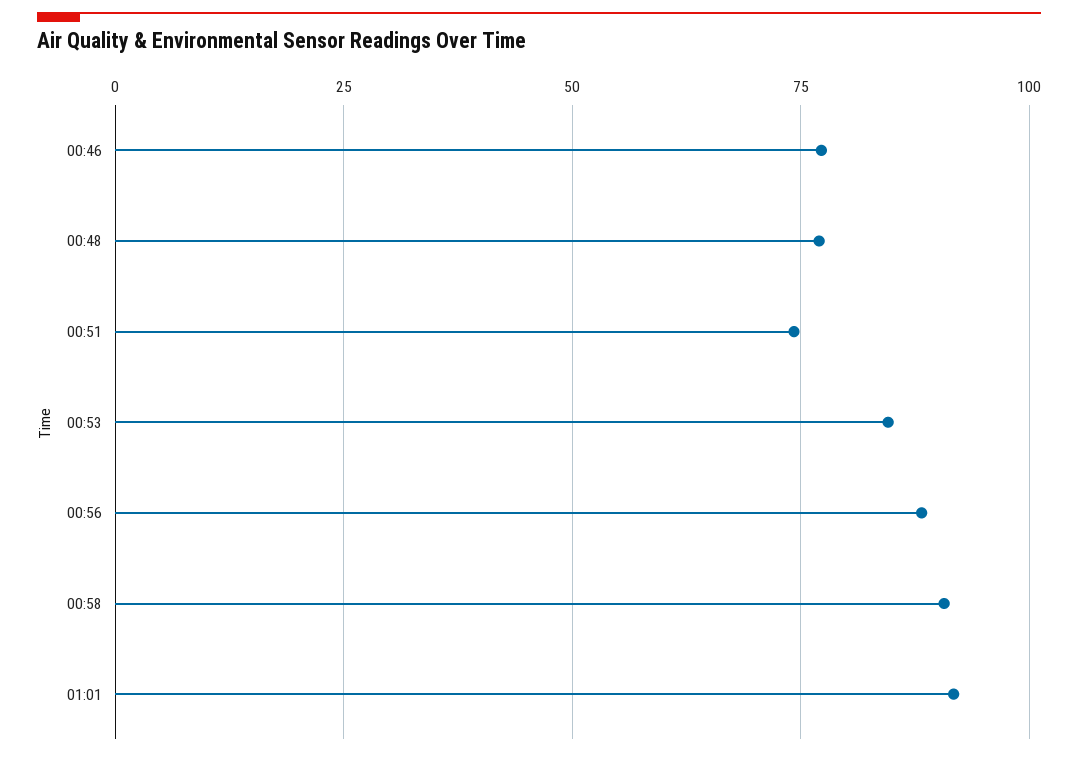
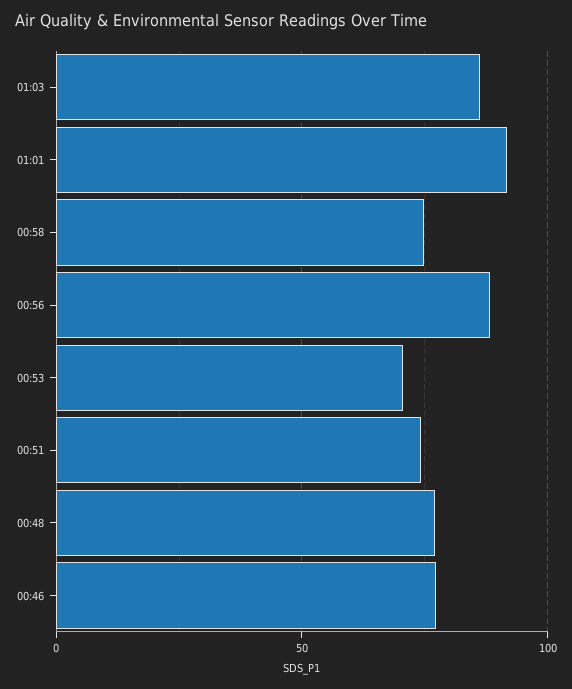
00:53: 85 -> 70
00:58: 90 -> 75
01:03: none -> 85

